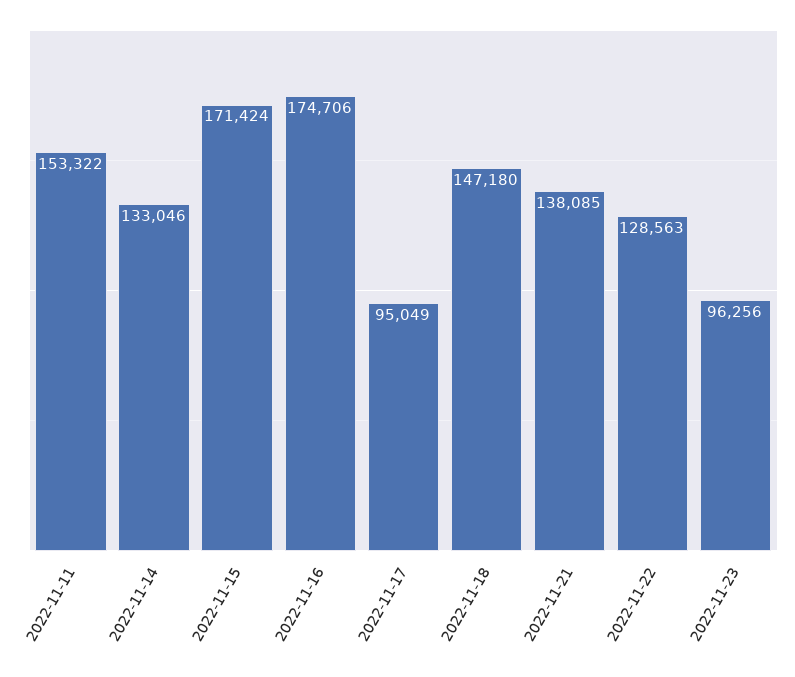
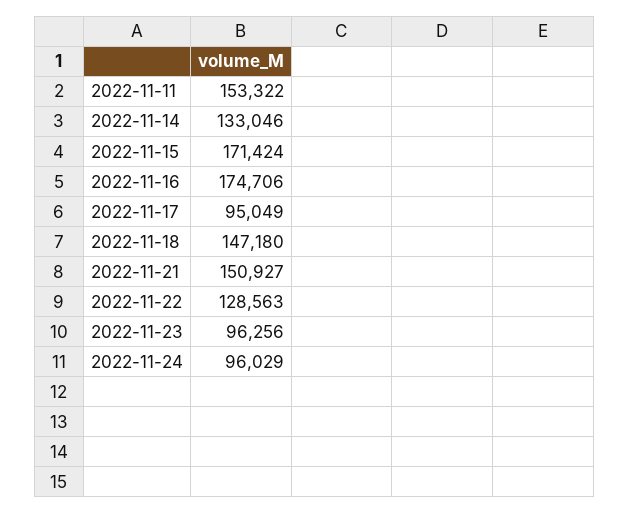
2022-11-21: 138085 -> 150927
2022-11-24: none -> 96029

